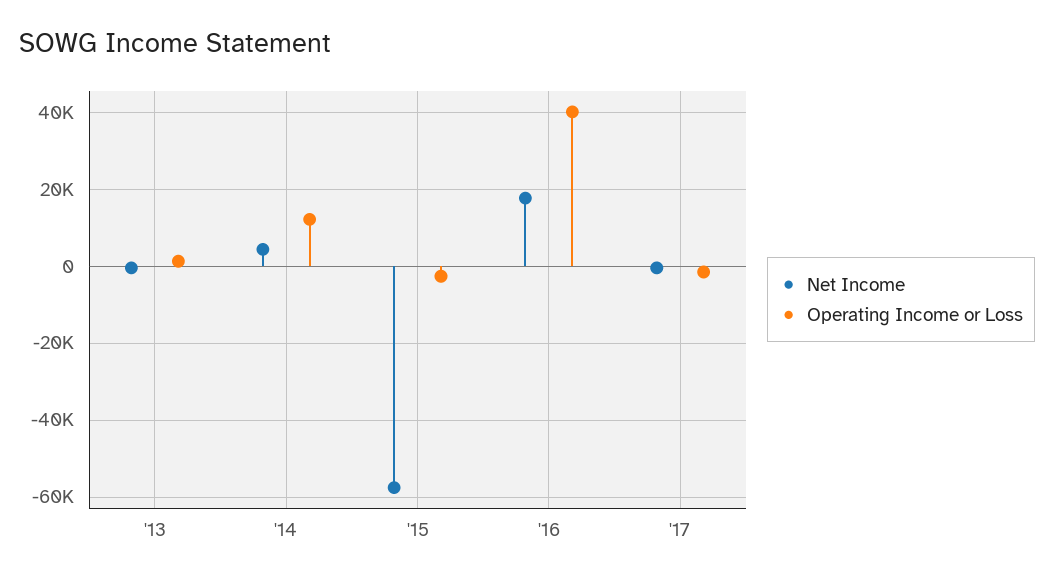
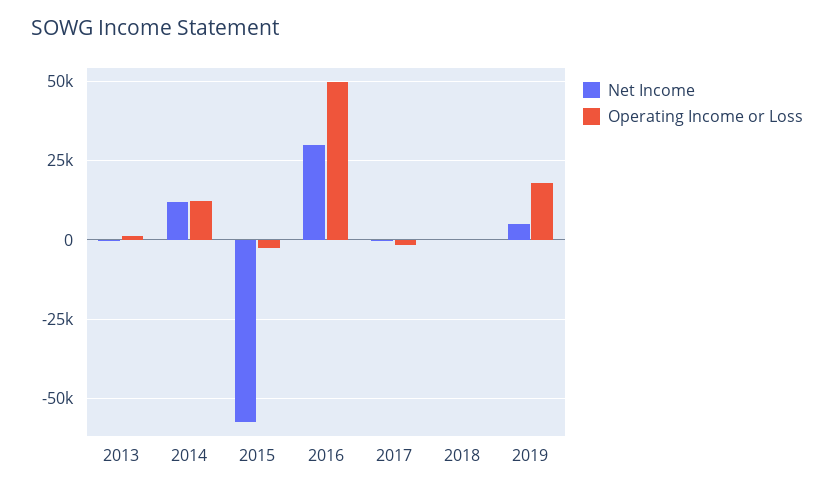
Net Income, '14: 4000 -> 12500
Net Income, '16: 18000 -> 30000
Operating Income or Loss, '16: 40000 -> 50000
Net Income, 2018: none -> 0
Operating Income or Loss, 2018: none -> 0
Net Income, 2019: none -> 5000
Operating Income or Loss, 2019: none -> 17500

